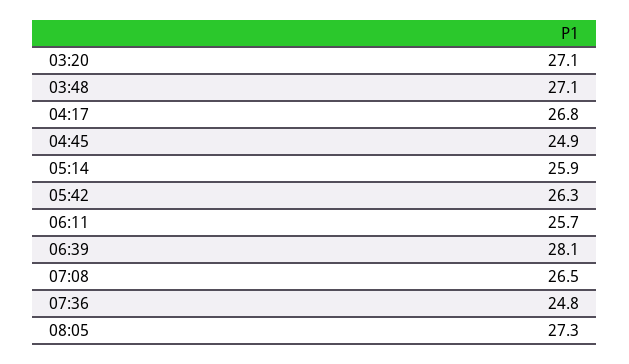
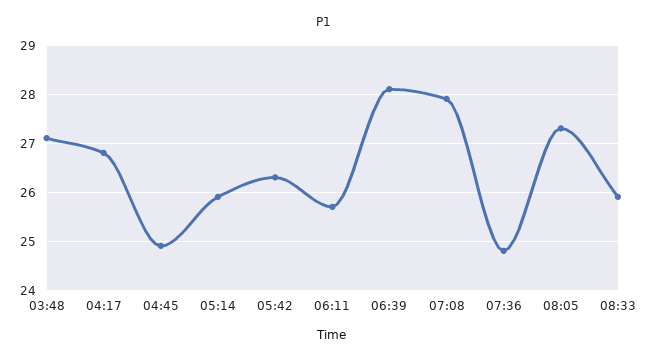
03:20: 27.1 -> none
07:08: 26.5 -> 28
08:33: none -> 26

